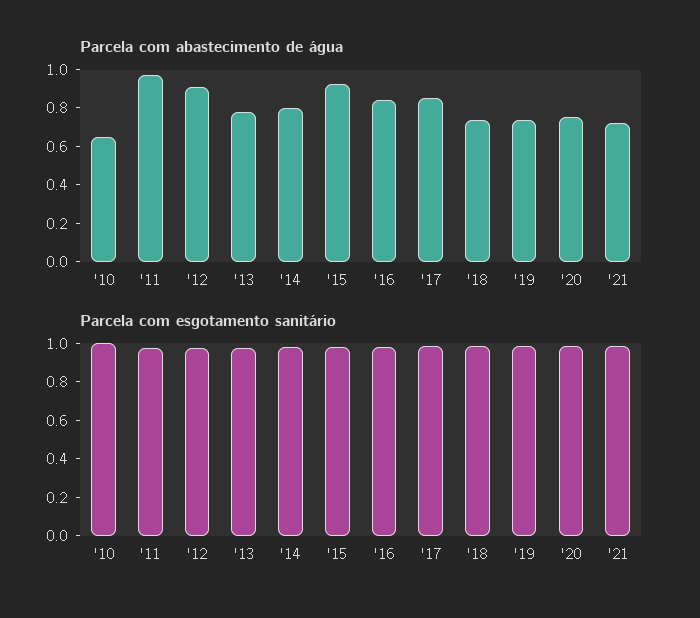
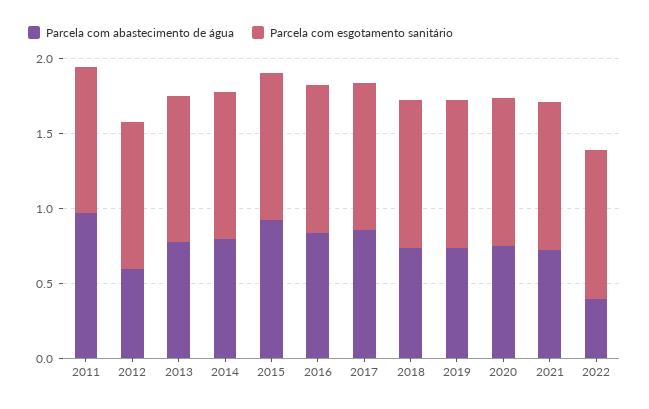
Parcela com abastecimento de água, '10: 0.65 -> none
Parcela com abastecimento de água, '12: 0.9 -> 0.6
Parcela com esgotamento sanitário, '10: 1 -> none
Parcela com abastecimento de água, 2022: none -> 0.4
Parcela com esgotamento sanitário, 2022: none -> 1

